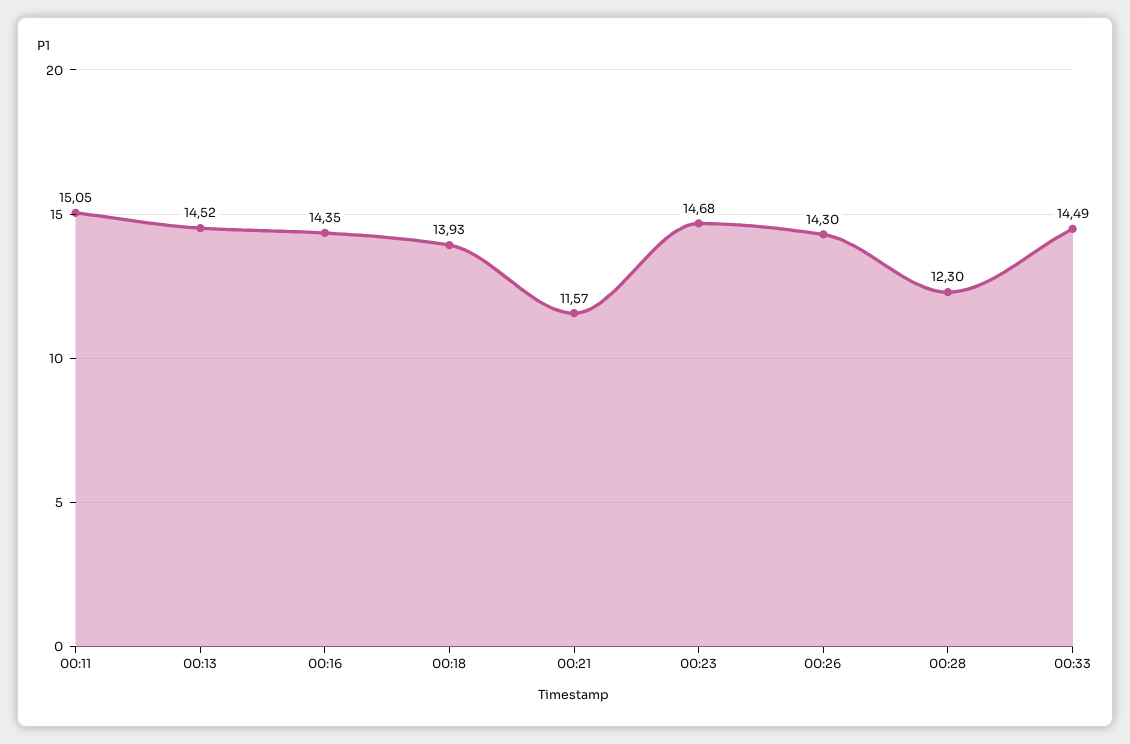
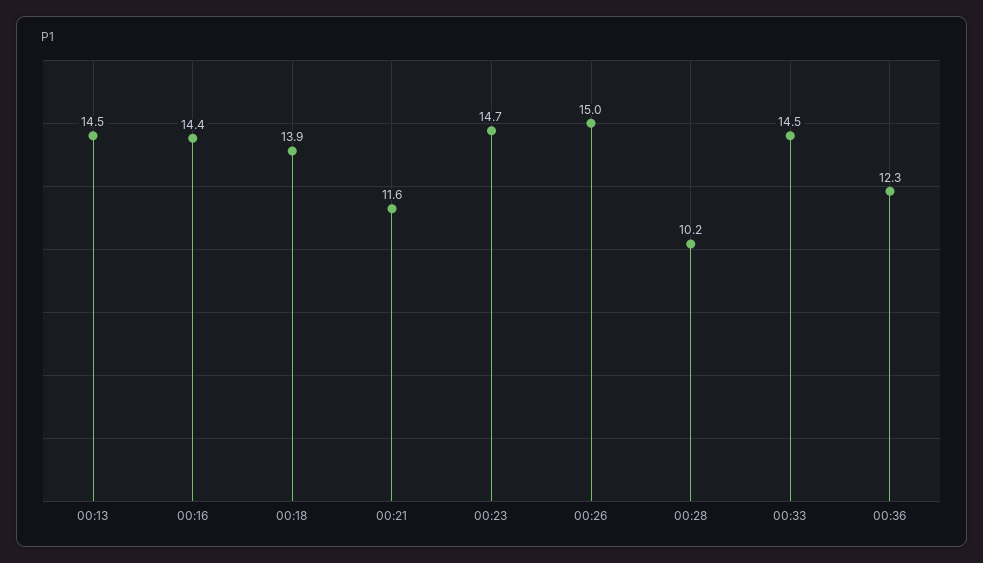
00:11: 15.05 -> none
00:26: 14.3 -> 15
00:28: 12.3 -> 10.2
00:36: none -> 12.3

